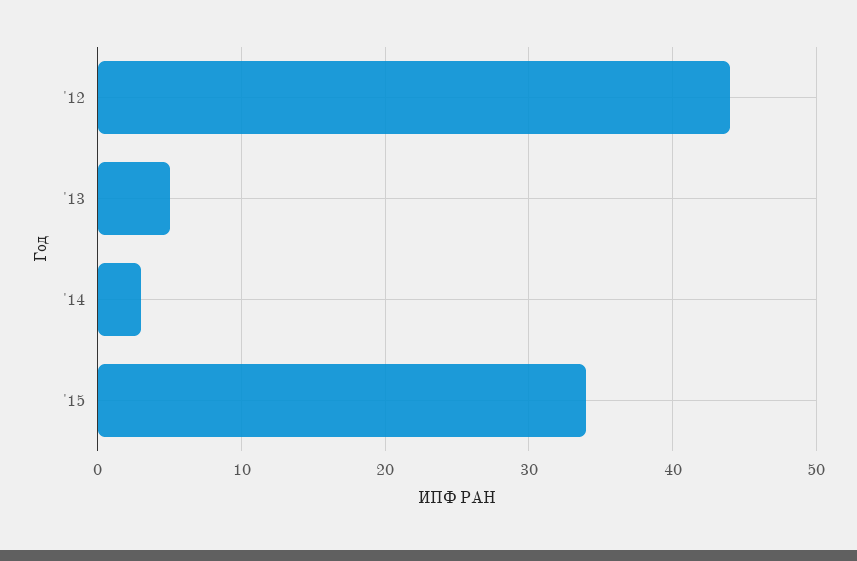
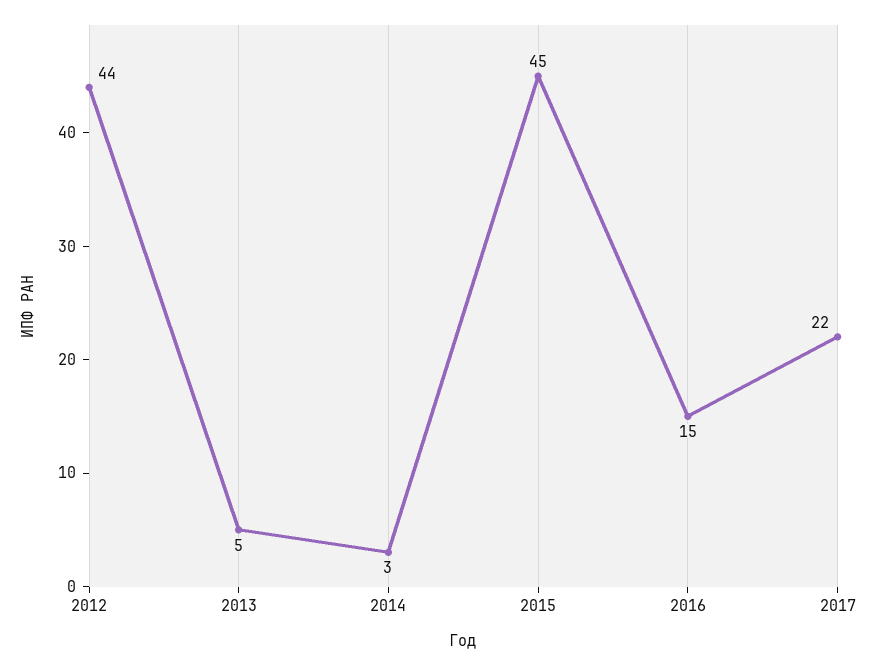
'15: 34 -> 45
2016: none -> 15
2017: none -> 22

